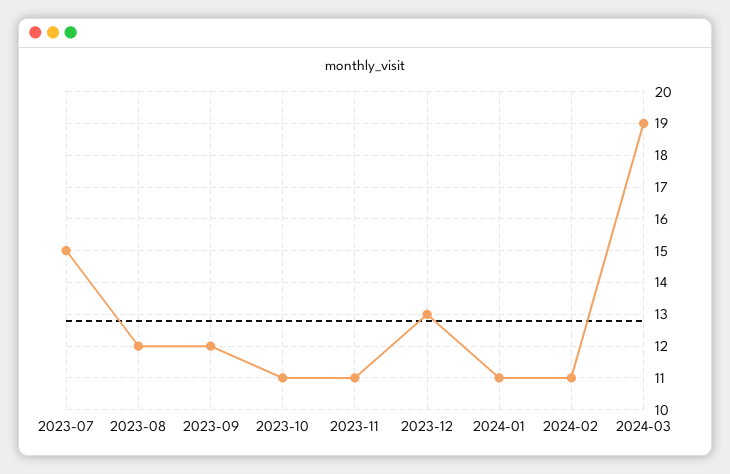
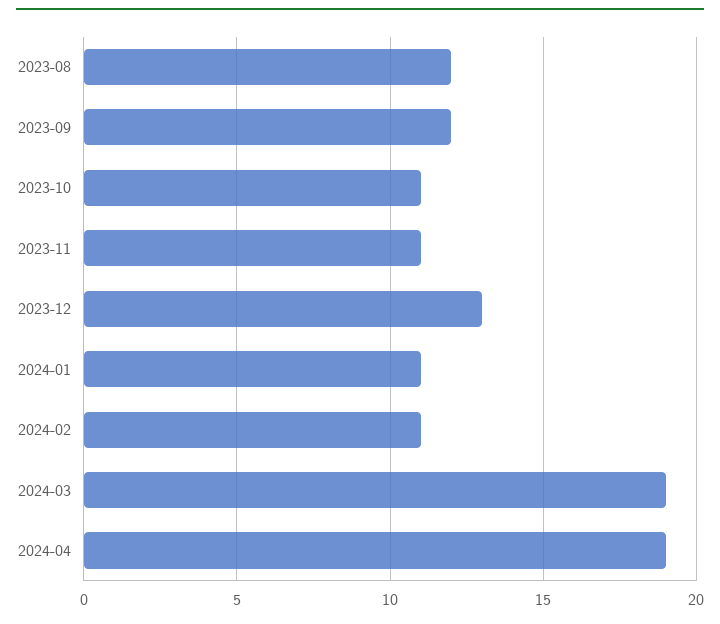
2023-07: 15 -> none
2024-04: none -> 19

